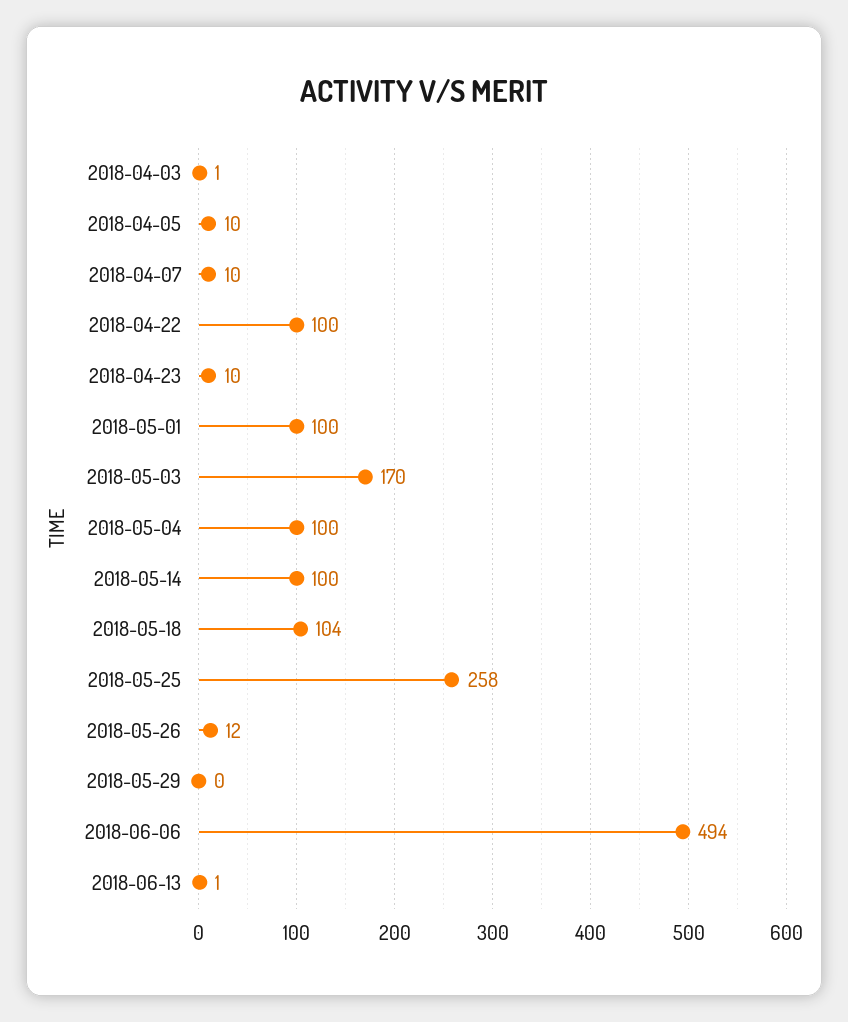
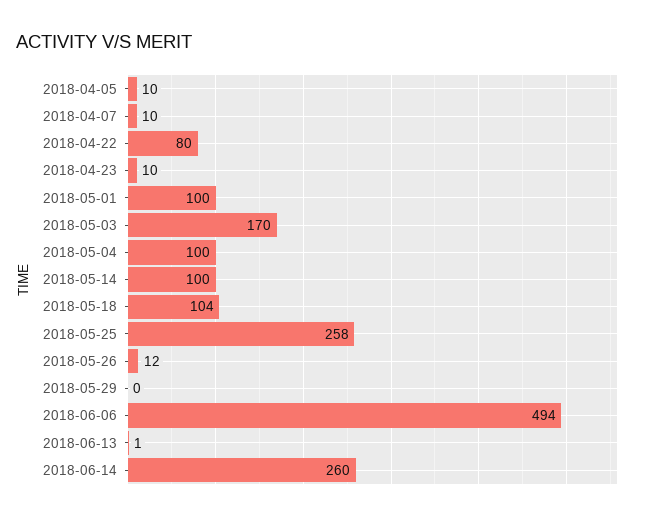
2018-04-03: 1 -> none
2018-04-22: 100 -> 80
2018-06-14: none -> 260

